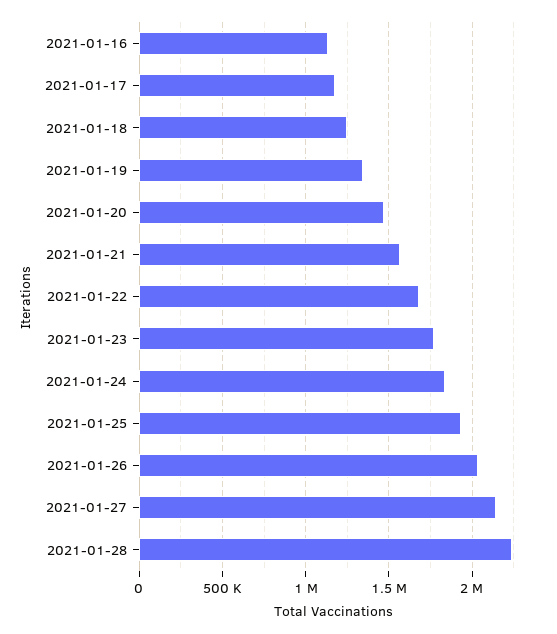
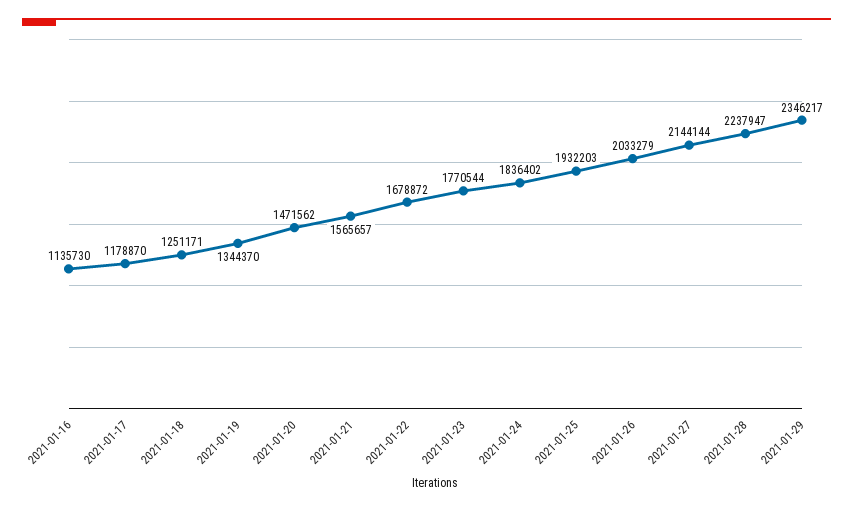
2021-01-29: none -> 2346217

